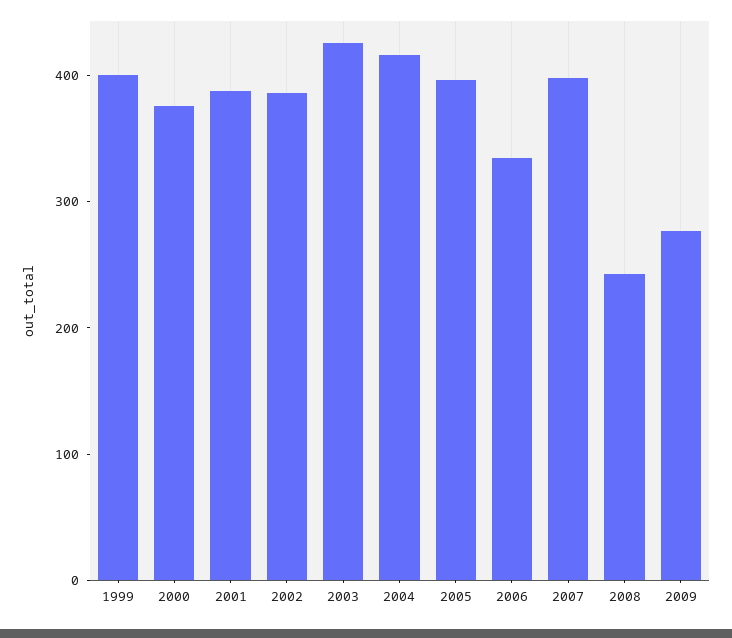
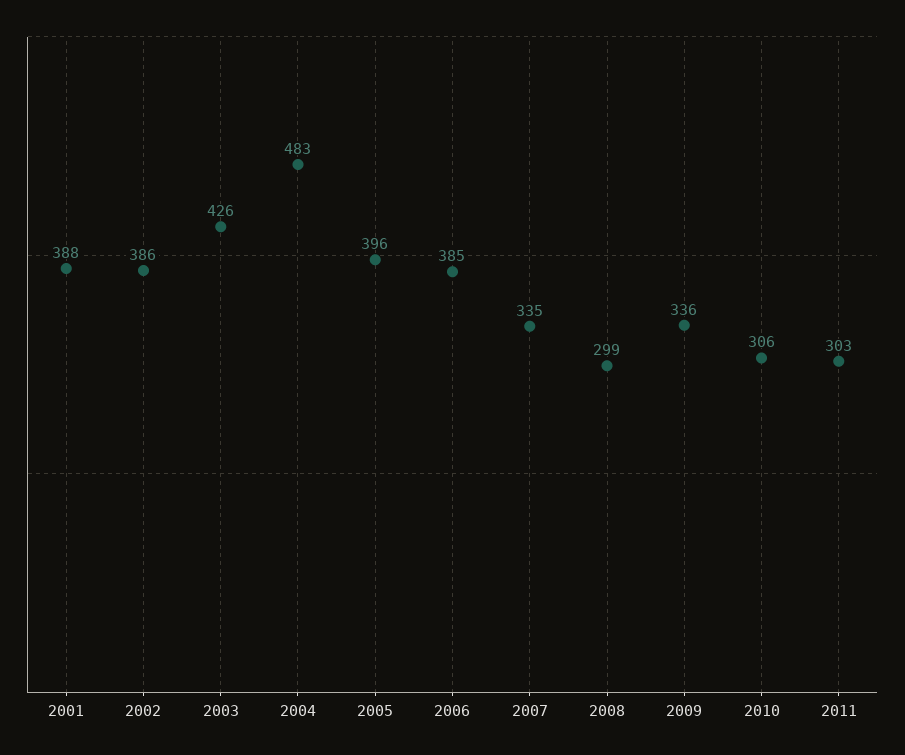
1999: 400 -> none
2000: 380 -> none
2004: 420 -> 483
2006: 340 -> 385
2007: 400 -> 335
2008: 240 -> 299
2009: 280 -> 336
2010: none -> 306
2011: none -> 303

